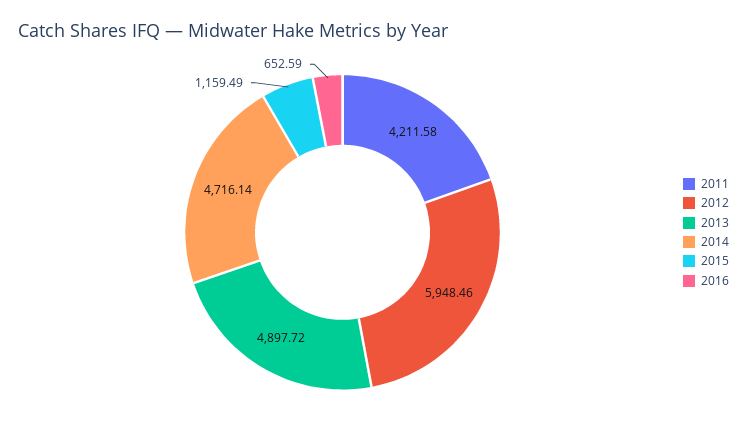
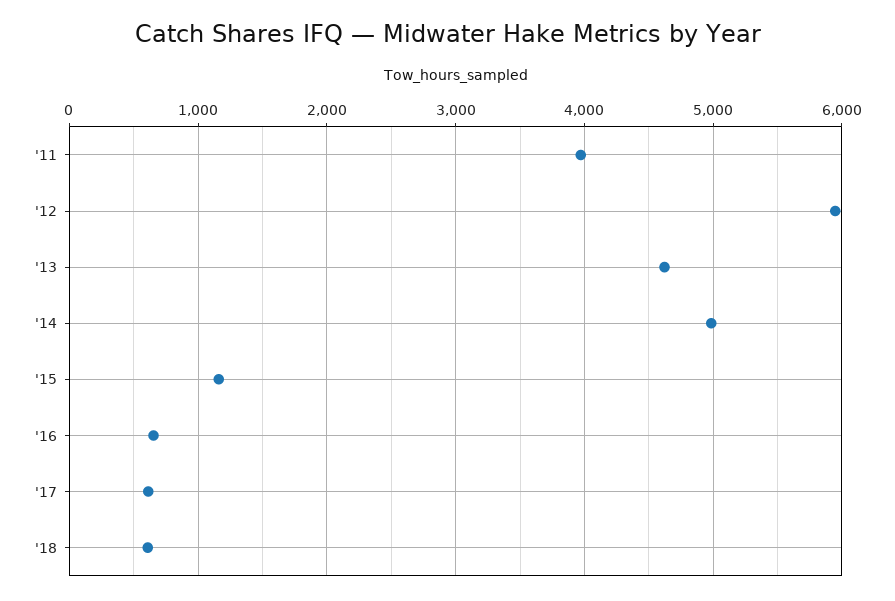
2011: 4211.58 -> 4000
2013: 4897.72 -> 4600
2014: 4716.14 -> 5000
'17: none -> 600
'18: none -> 600

